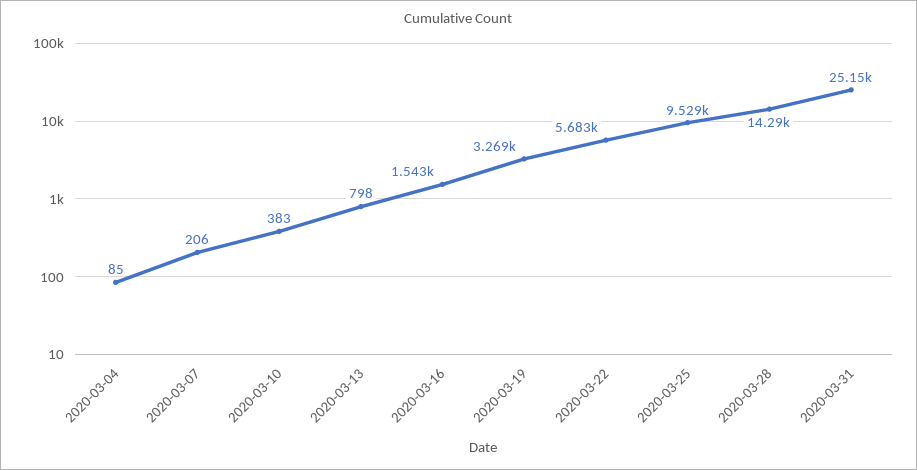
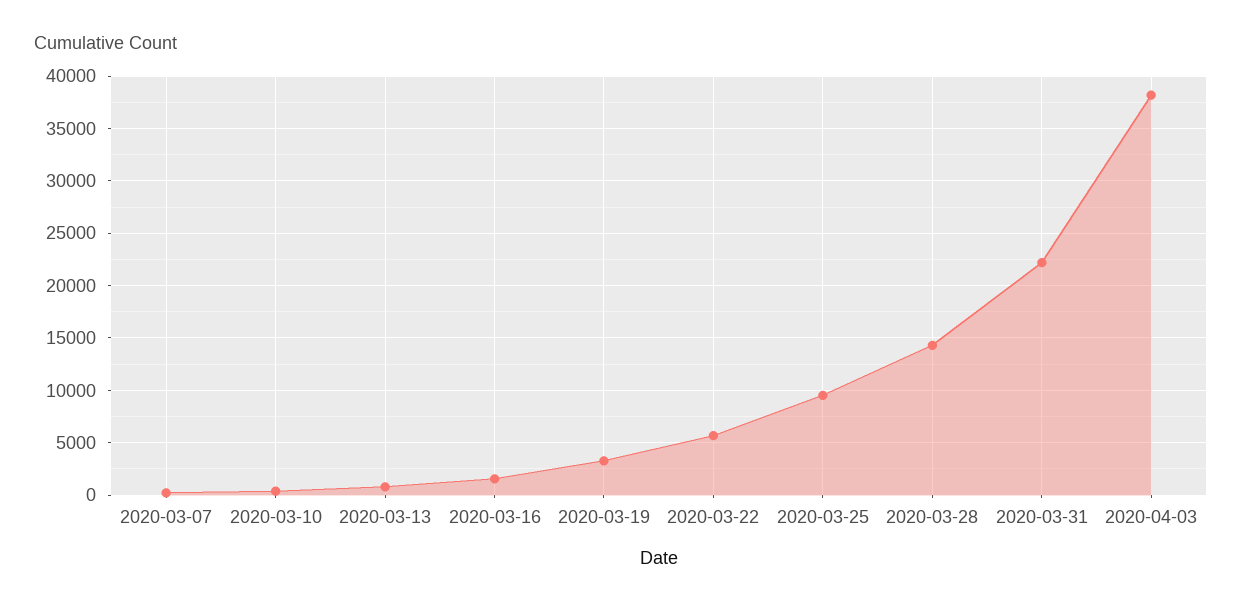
2020-03-04: 85 -> none
2020-03-31: 25150 -> 22000
2020-04-03: none -> 38000

